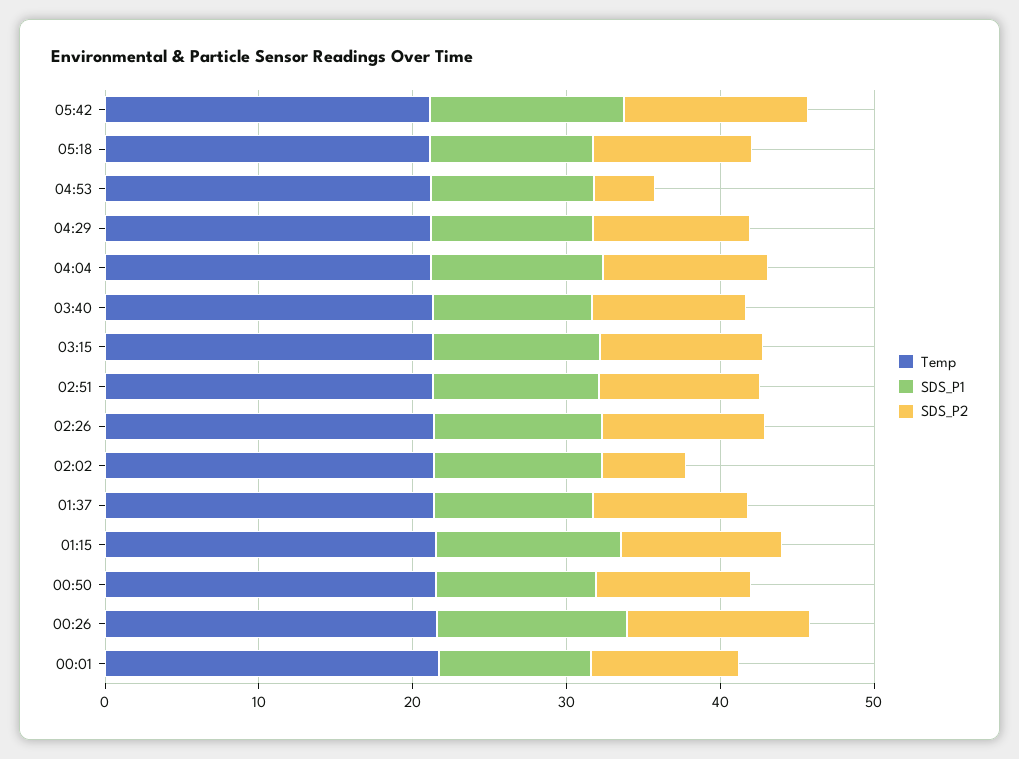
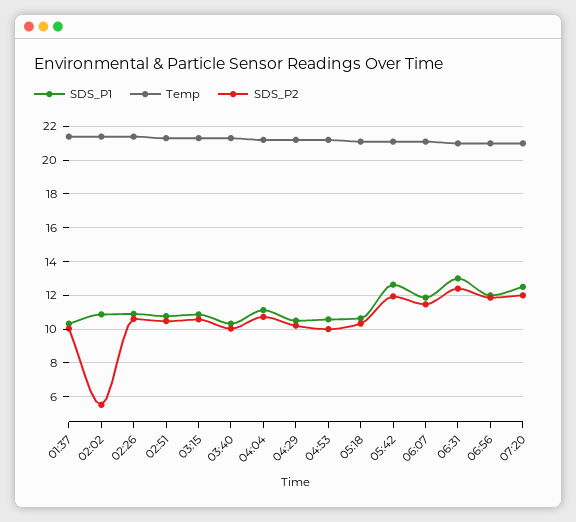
SDS_P2, 04:53: 4 -> 10
Temp, 01:15: 22 -> none
SDS_P1, 01:15: 12 -> none
SDS_P2, 01:15: 10 -> none
Temp, 00:50: 22 -> none
SDS_P1, 00:50: 10 -> none
SDS_P2, 00:50: 10 -> none
Temp, 00:26: 22 -> none
SDS_P1, 00:26: 12 -> none
SDS_P2, 00:26: 12 -> none
Temp, 00:01: 22 -> none
SDS_P1, 00:01: 10 -> none
SDS_P2, 00:01: 10 -> none
SDS_P1, 06:07: none -> 12
Temp, 06:07: none -> 21
SDS_P2, 06:07: none -> 11.5
SDS_P1, 06:31: none -> 13
Temp, 06:31: none -> 21
SDS_P2, 06:31: none -> 12.5
SDS_P1, 06:56: none -> 12
Temp, 06:56: none -> 21
SDS_P2, 06:56: none -> 12
SDS_P1, 07:20: none -> 12.5
Temp, 07:20: none -> 21
SDS_P2, 07:20: none -> 12

